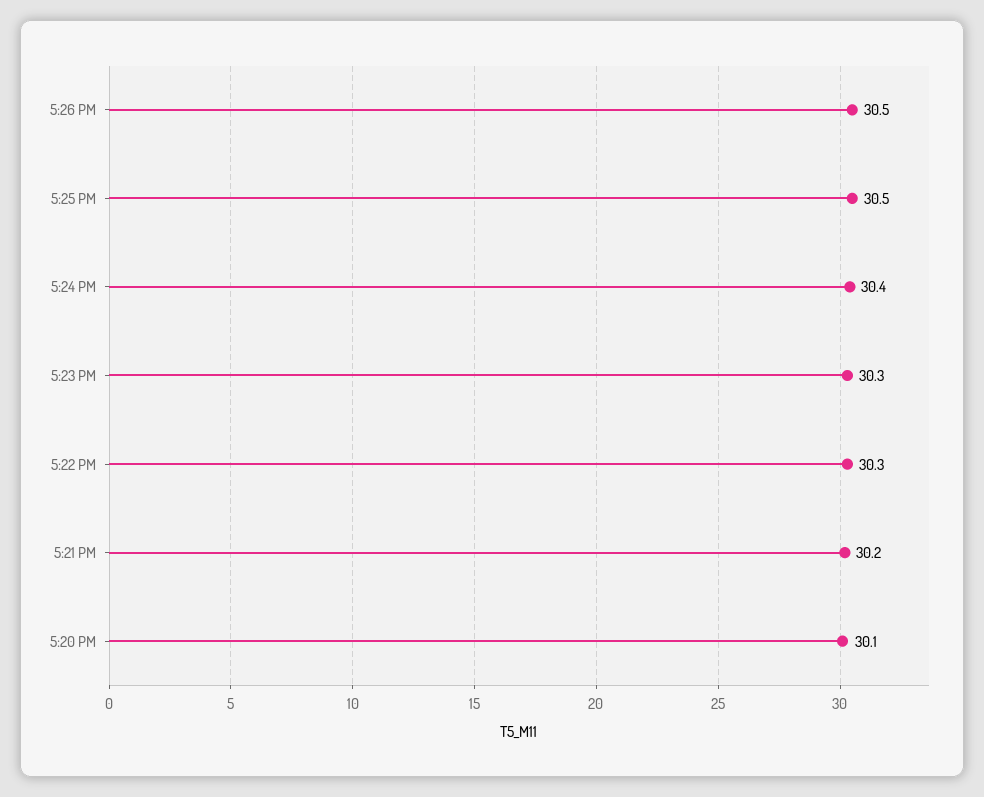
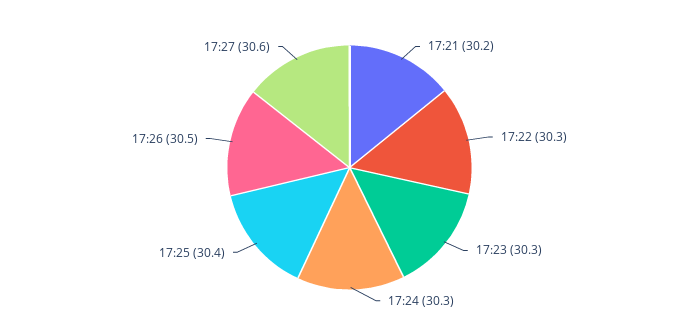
5:25 PM: 30.5 -> 30.4
5:24 PM: 30.4 -> 30.3
5:20 PM: 30.1 -> none
17:27: none -> 30.6

